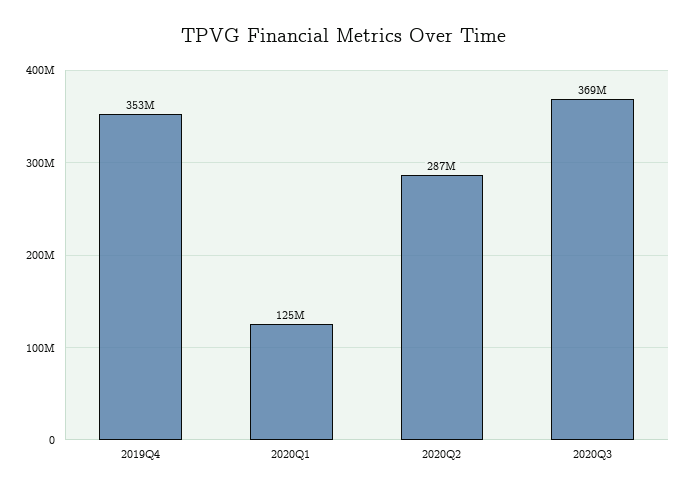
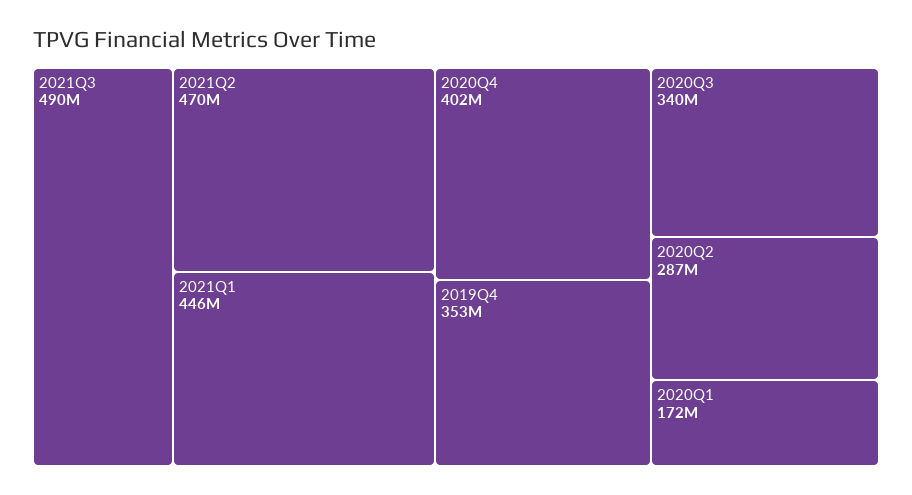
2020Q1: 125000000 -> 172000000
2020Q3: 369000000 -> 340000000
2021Q3: none -> 490000000
2021Q2: none -> 470000000
2021Q1: none -> 446000000
2020Q4: none -> 402000000

